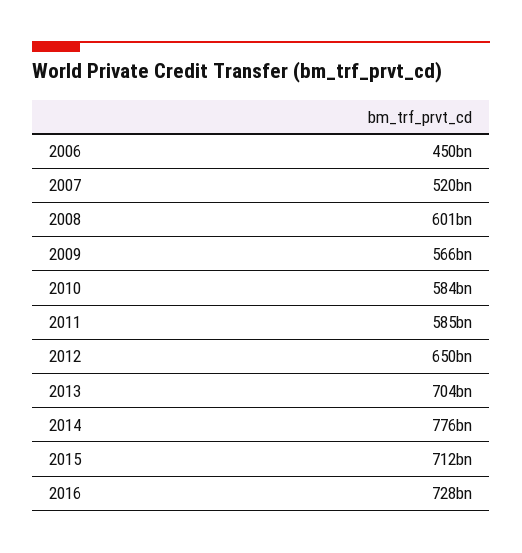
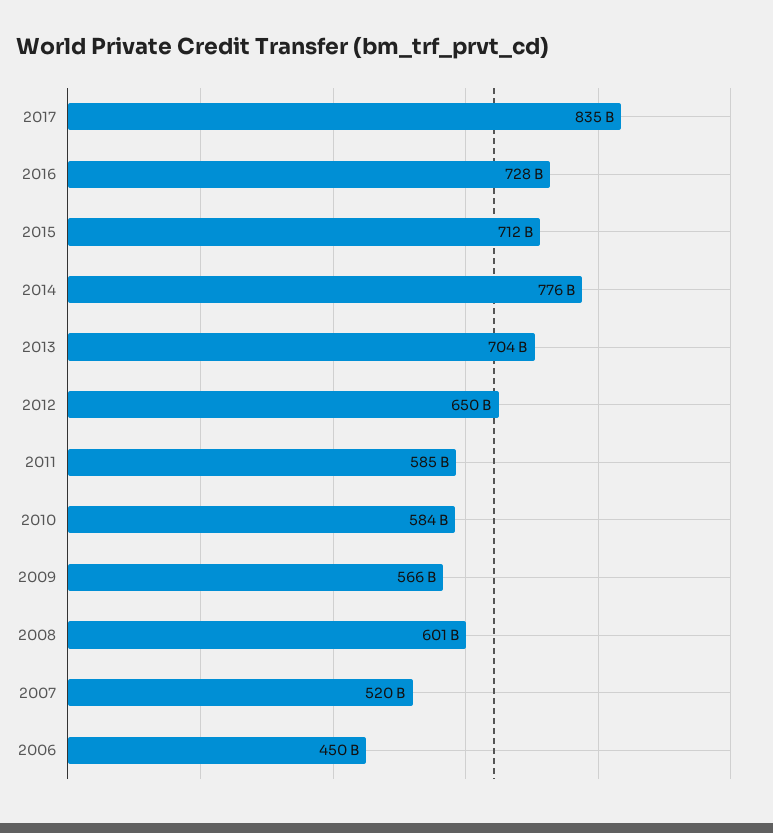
2017: none -> 835000000000

